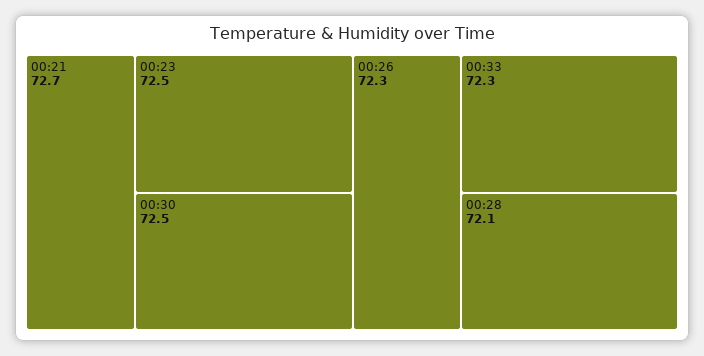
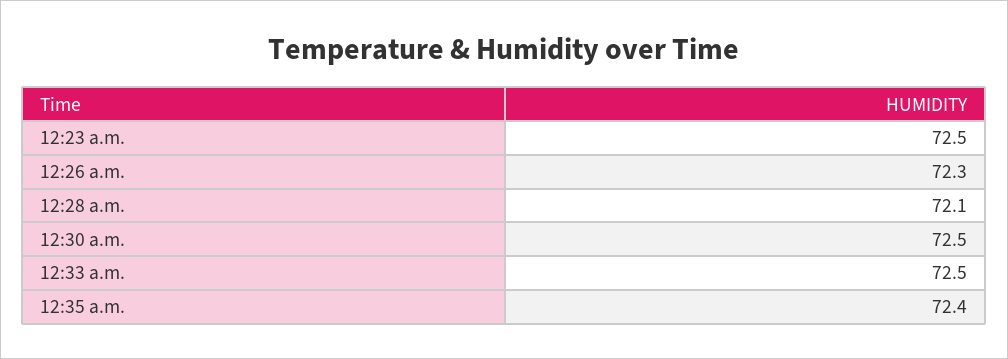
00:21: 72.7 -> none
00:33: 72.3 -> 72.5
12:35 a.m.: none -> 72.4

